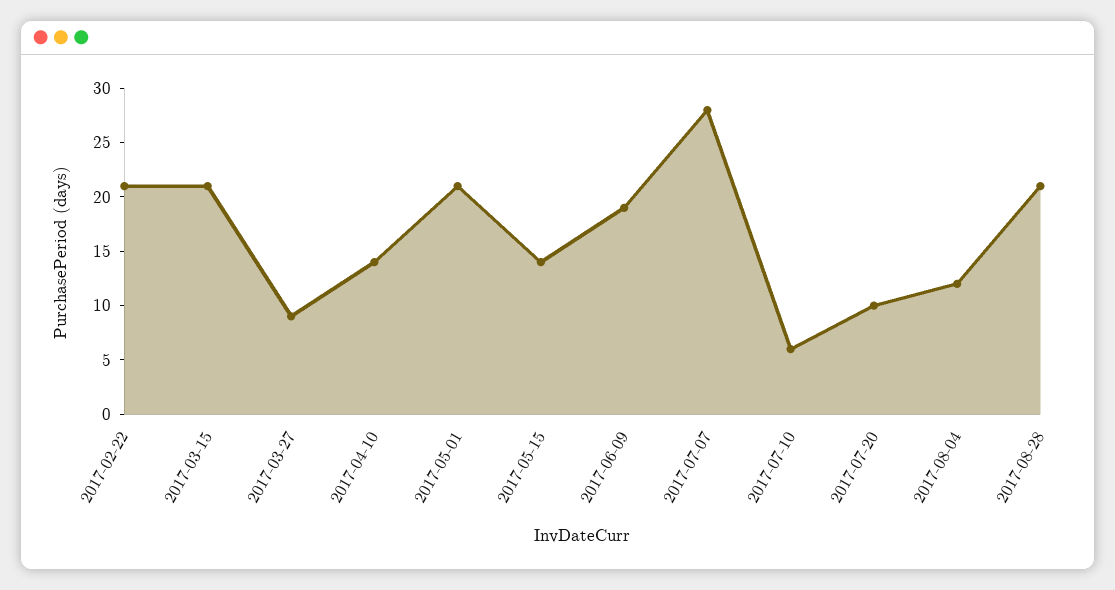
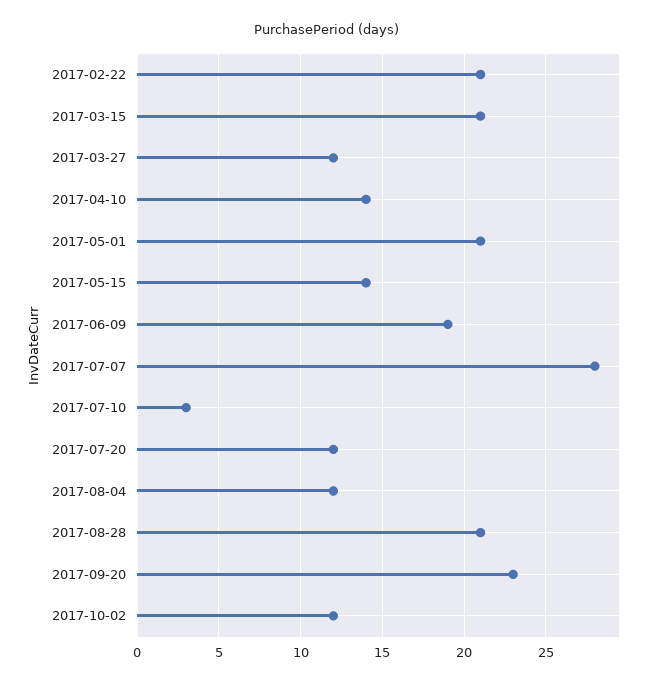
2017-03-27: 9 -> 12
2017-07-10: 6 -> 3
2017-07-20: 10 -> 12
2017-09-20: none -> 23
2017-10-02: none -> 12

